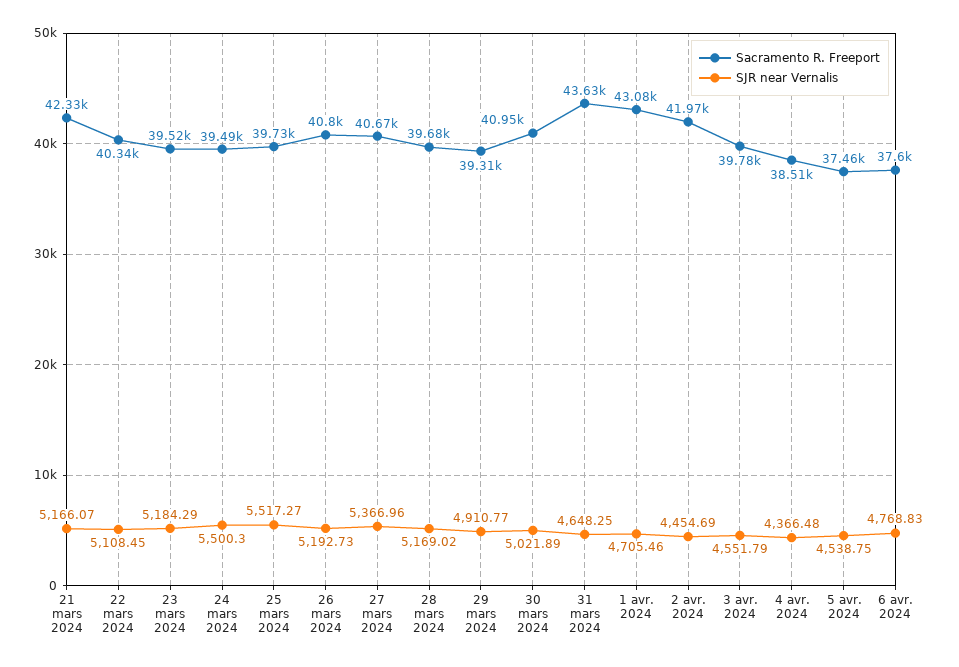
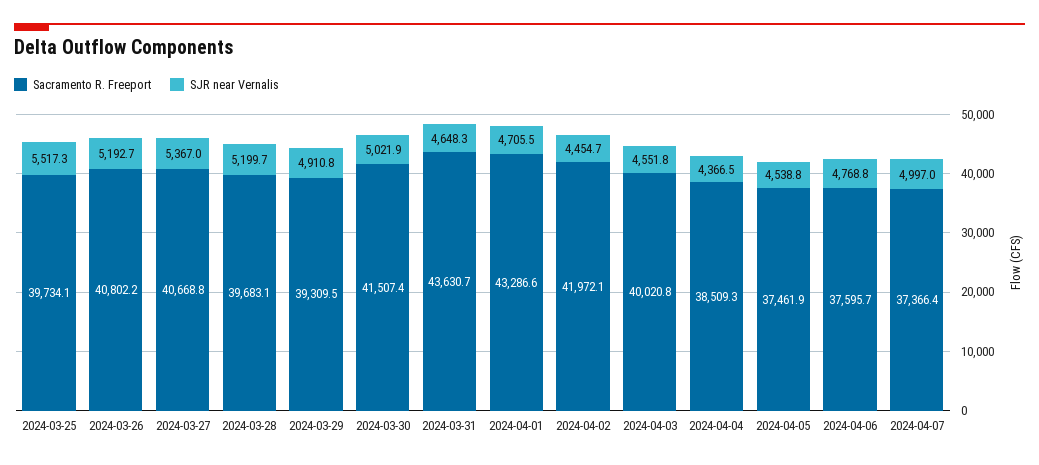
Sacramento R. Freeport, 21 mars 2024: 42330 -> none
SJR near Vernalis, 21 mars 2024: 5166.07 -> none
Sacramento R. Freeport, 22 mars 2024: 40340 -> none
SJR near Vernalis, 22 mars 2024: 5108.45 -> none
Sacramento R. Freeport, 23 mars 2024: 39520 -> none
SJR near Vernalis, 23 mars 2024: 5184.29 -> none
Sacramento R. Freeport, 24 mars 2024: 39490 -> none
SJR near Vernalis, 24 mars 2024: 5500.3 -> none
SJR near Vernalis, 28 mars 2024: 5169.02 -> 5199.7
Sacramento R. Freeport, 30 mars 2024: 40950 -> 41507.4
Sacramento R. Freeport, 1 avr. 2024: 43080 -> 43286.6
Sacramento R. Freeport, 3 avr. 2024: 39780 -> 40020.8
Sacramento R. Freeport, 2024-04-07: none -> 37366.4
SJR near Vernalis, 2024-04-07: none -> 4997

